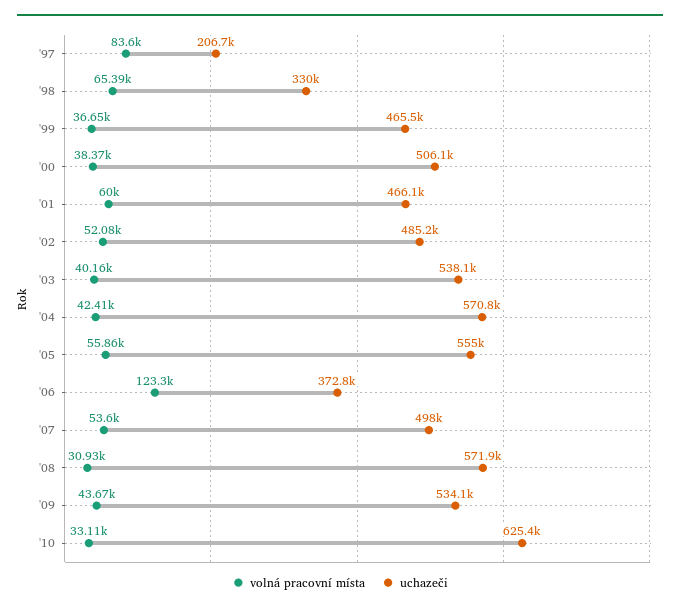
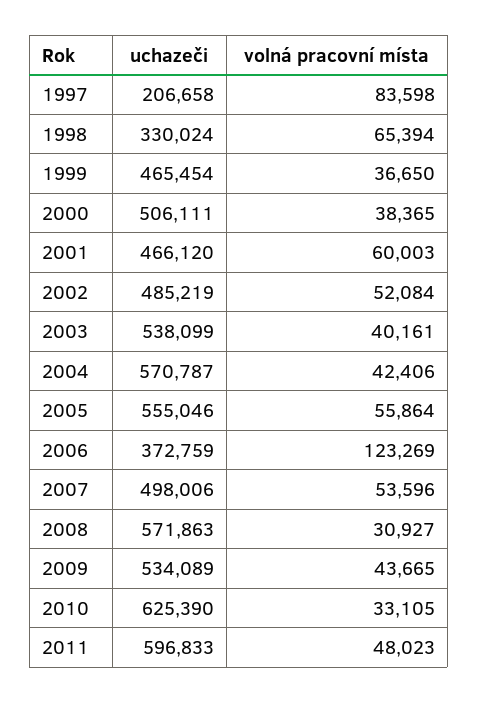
uchazeči, 2011: none -> 596833
volná pracovní místa, 2011: none -> 48023

